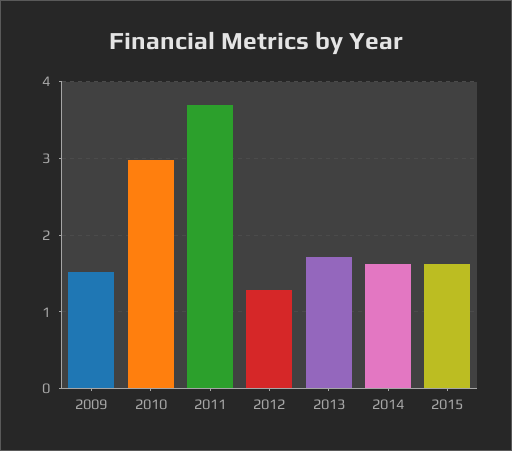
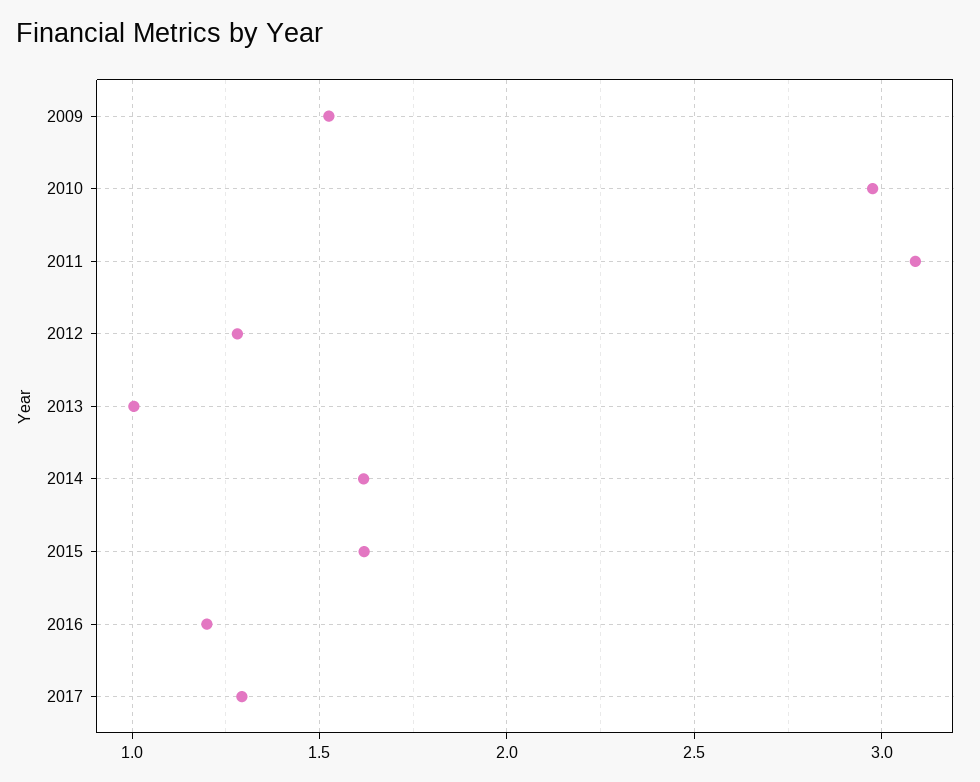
2011: 3.7 -> 3.1
2013: 1.7 -> 1
2016: none -> 1.2
2017: none -> 1.3

